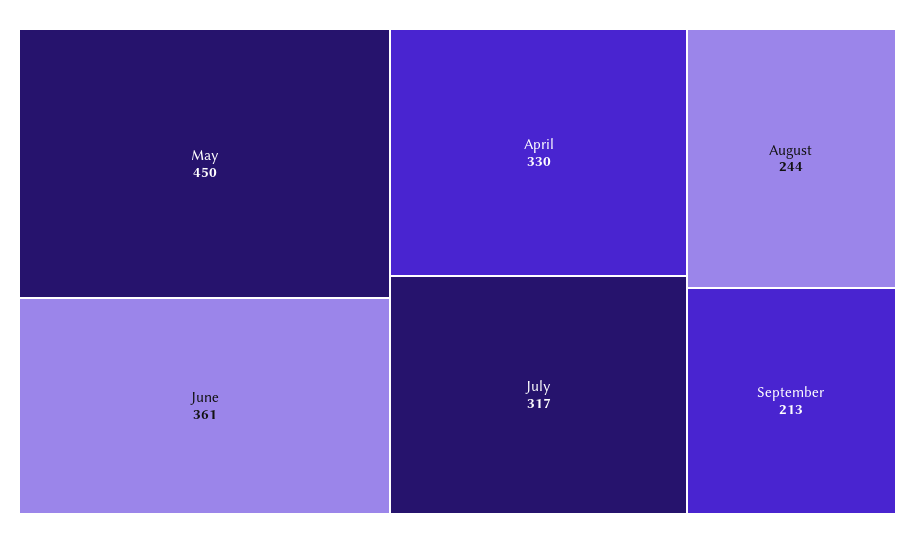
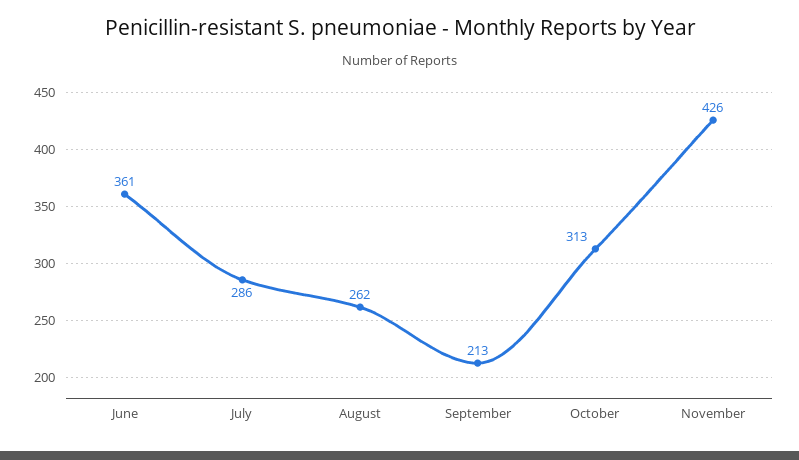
May: 450 -> none
April: 330 -> none
July: 317 -> 286
August: 244 -> 262
October: none -> 313
November: none -> 426

